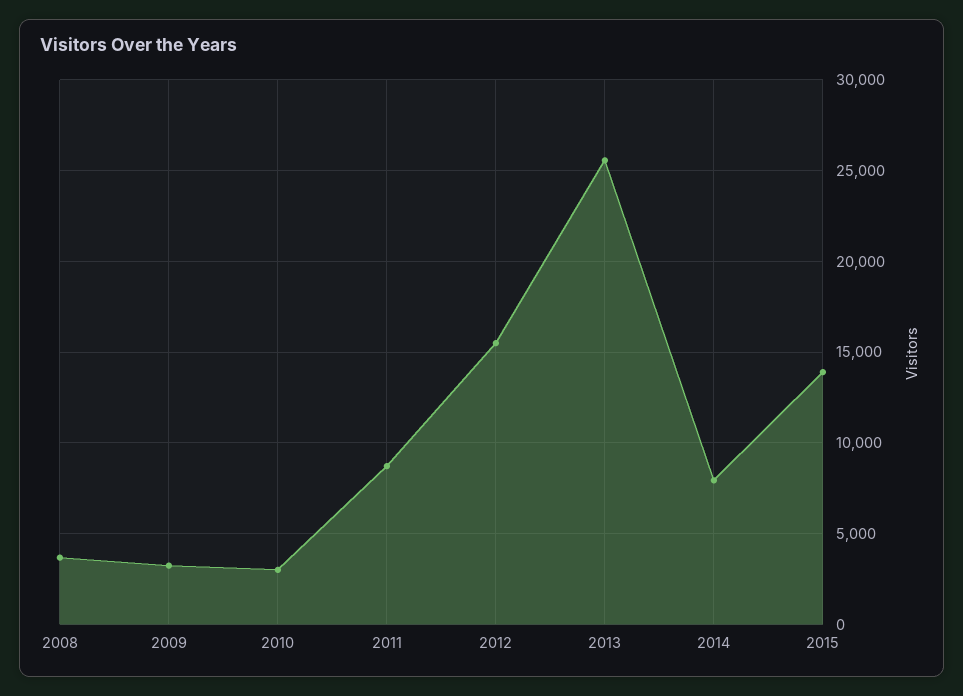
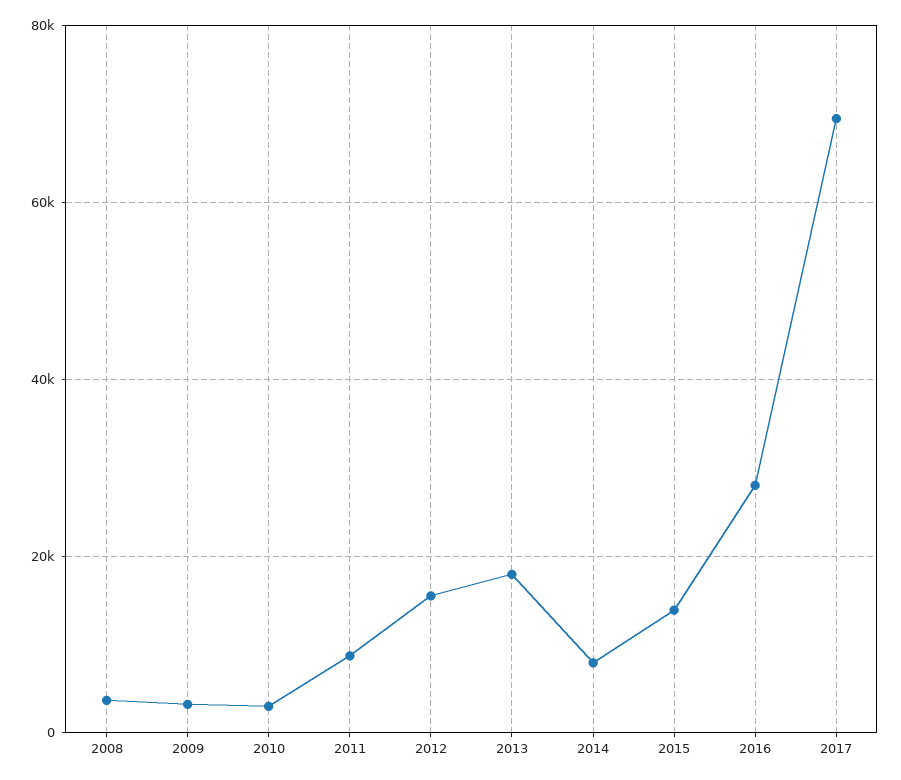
2013: 25500 -> 18000
2016: none -> 28000
2017: none -> 70000

